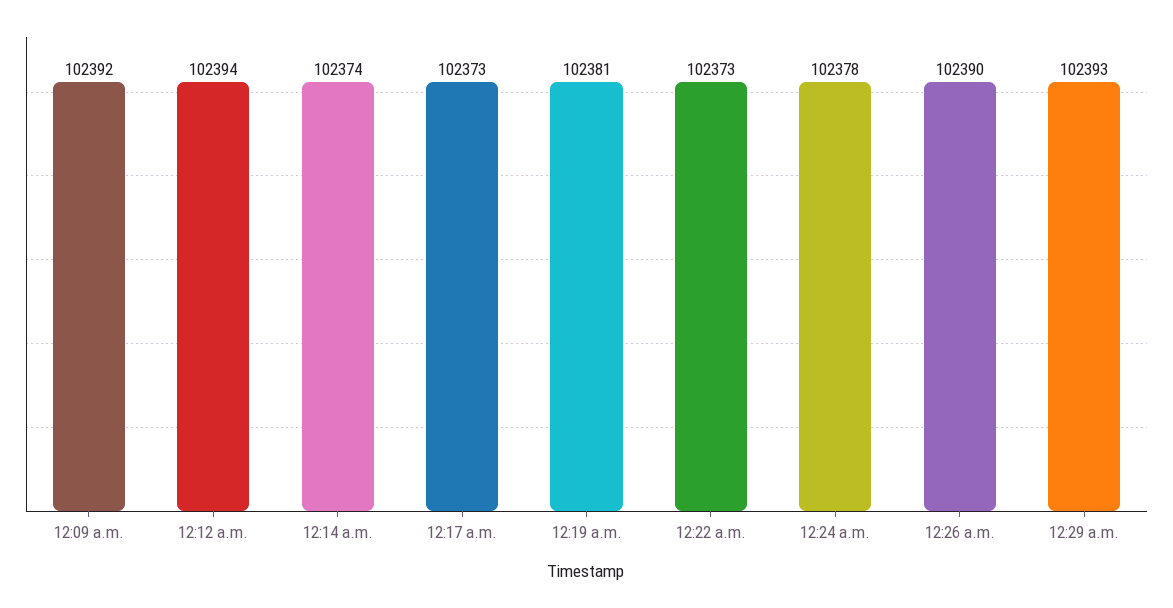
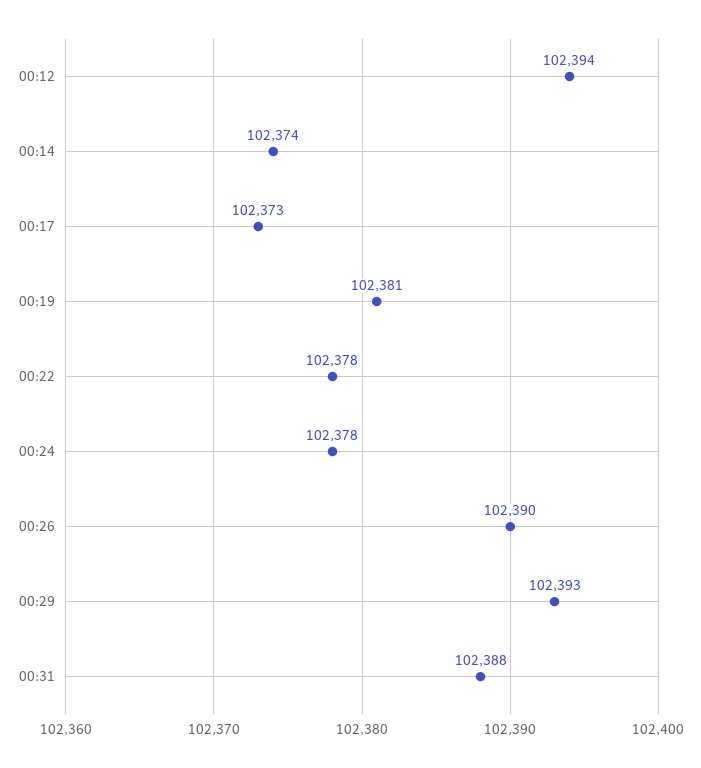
12:09 a.m.: 102392 -> none
12:22 a.m.: 102373 -> 102378
00:31: none -> 102388

